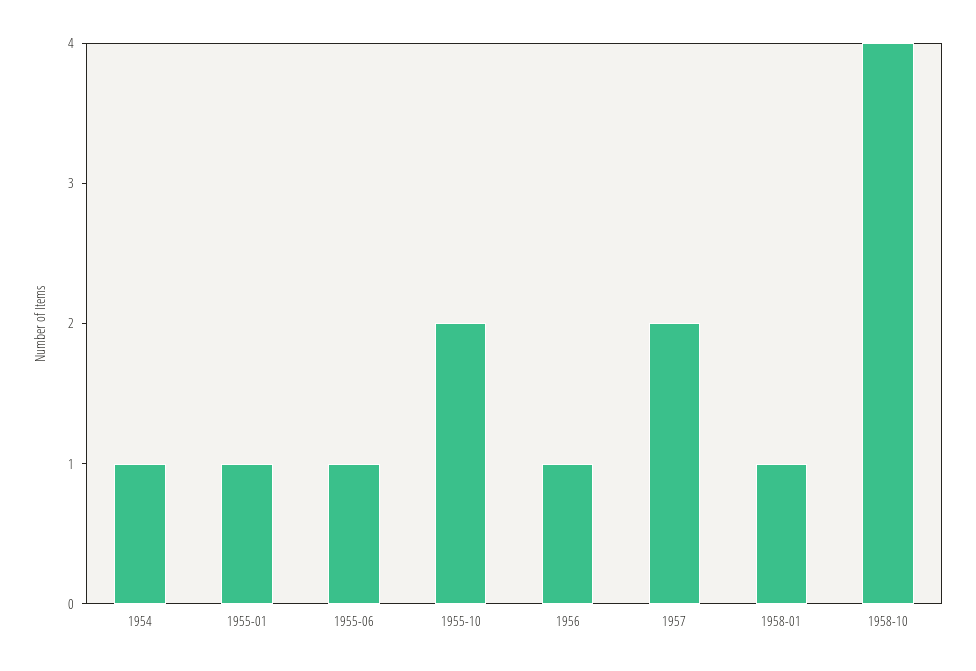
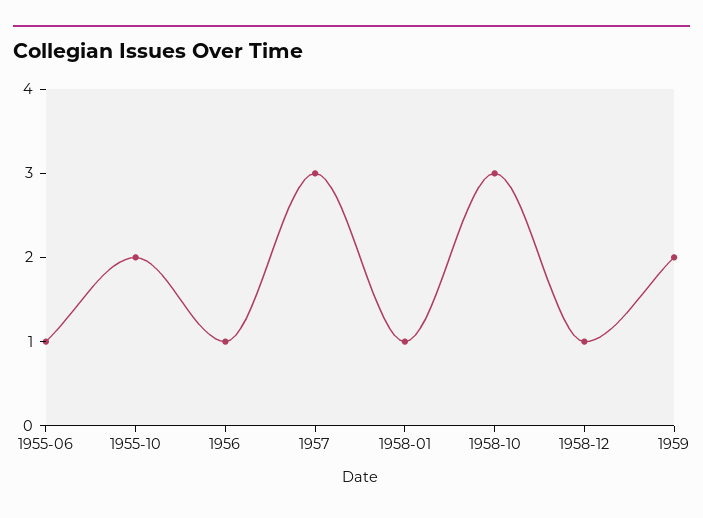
1954: 1 -> none
1955-01: 1 -> none
1957: 2 -> 3
1958-10: 4 -> 3
1958-12: none -> 1
1959: none -> 2

